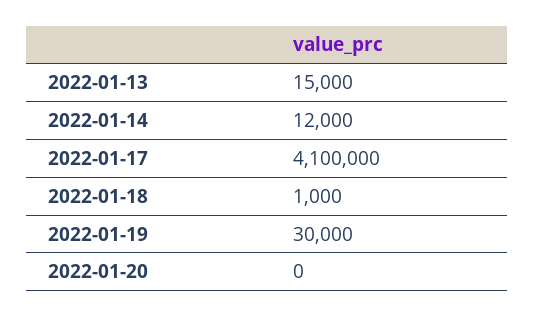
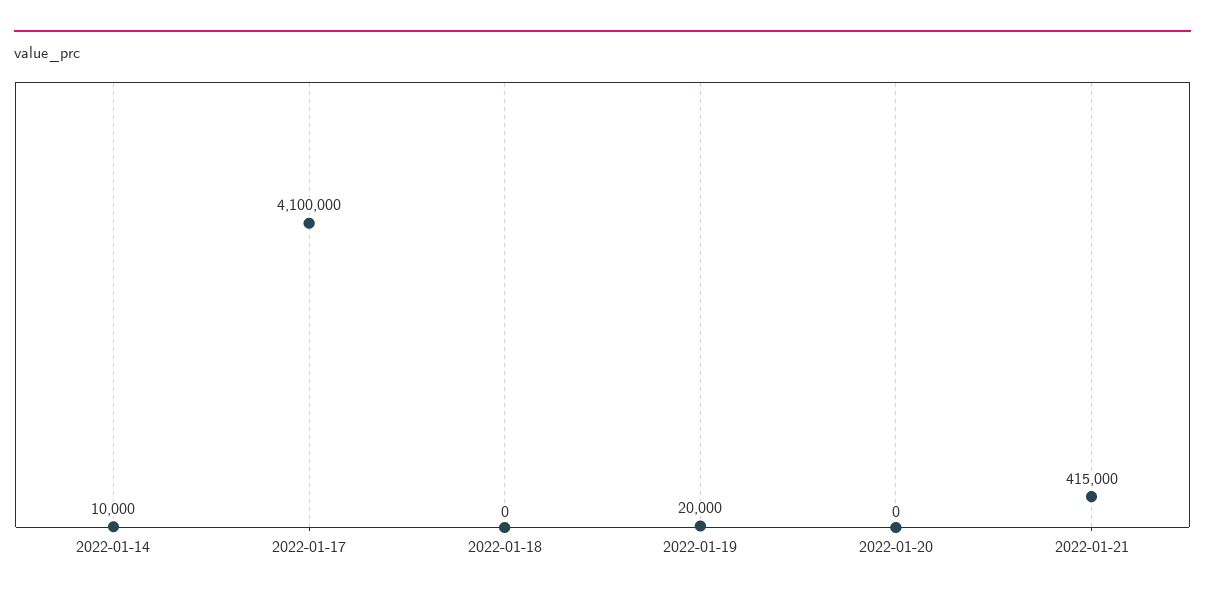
2022-01-13: 15000 -> none
2022-01-14: 12000 -> 10000
2022-01-18: 1000 -> 0
2022-01-19: 30000 -> 20000
2022-01-21: none -> 415000

